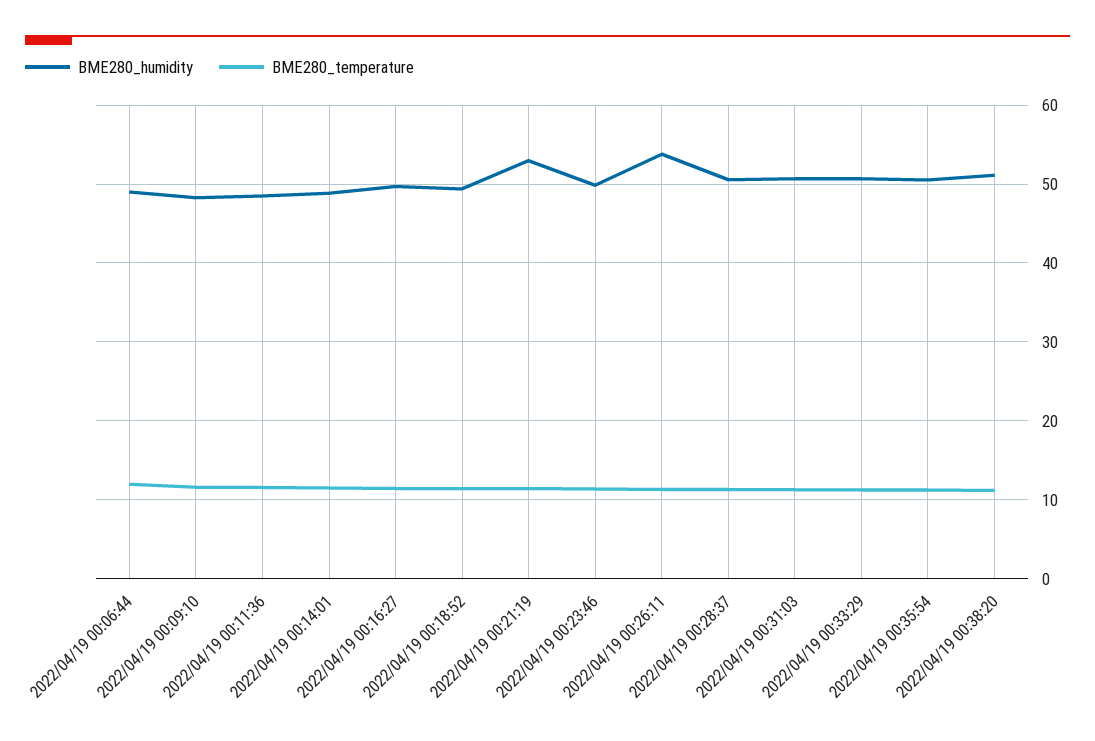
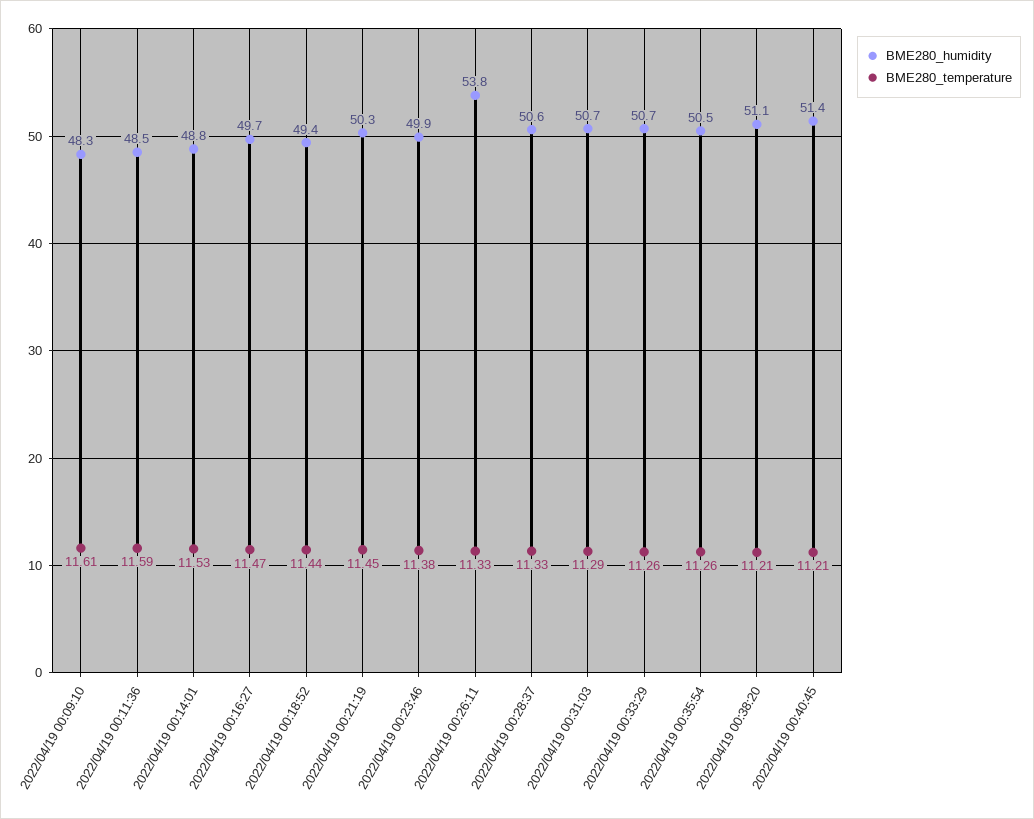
BME280_humidity, 2022/04/19 00:06:44: 49 -> none
BME280_temperature, 2022/04/19 00:06:44: 12 -> none
BME280_humidity, 2022/04/19 00:21:19: 53 -> 50.3
BME280_humidity, 2022/04/19 00:40:45: none -> 51.4
BME280_temperature, 2022/04/19 00:40:45: none -> 11.21

